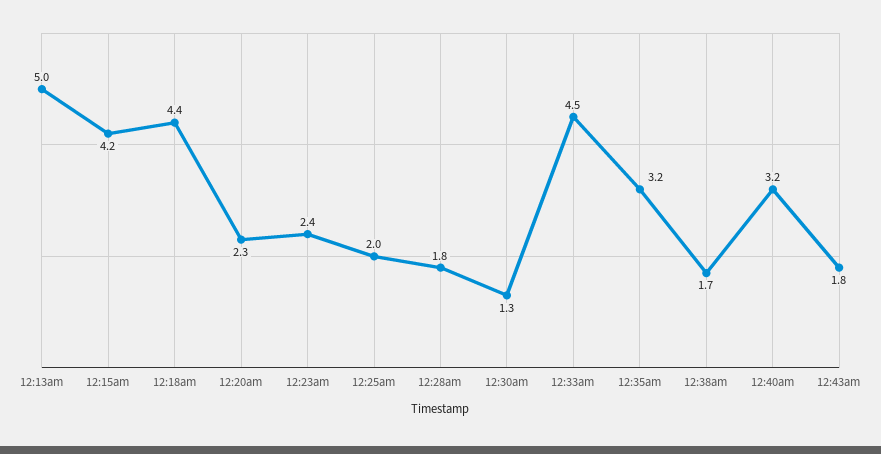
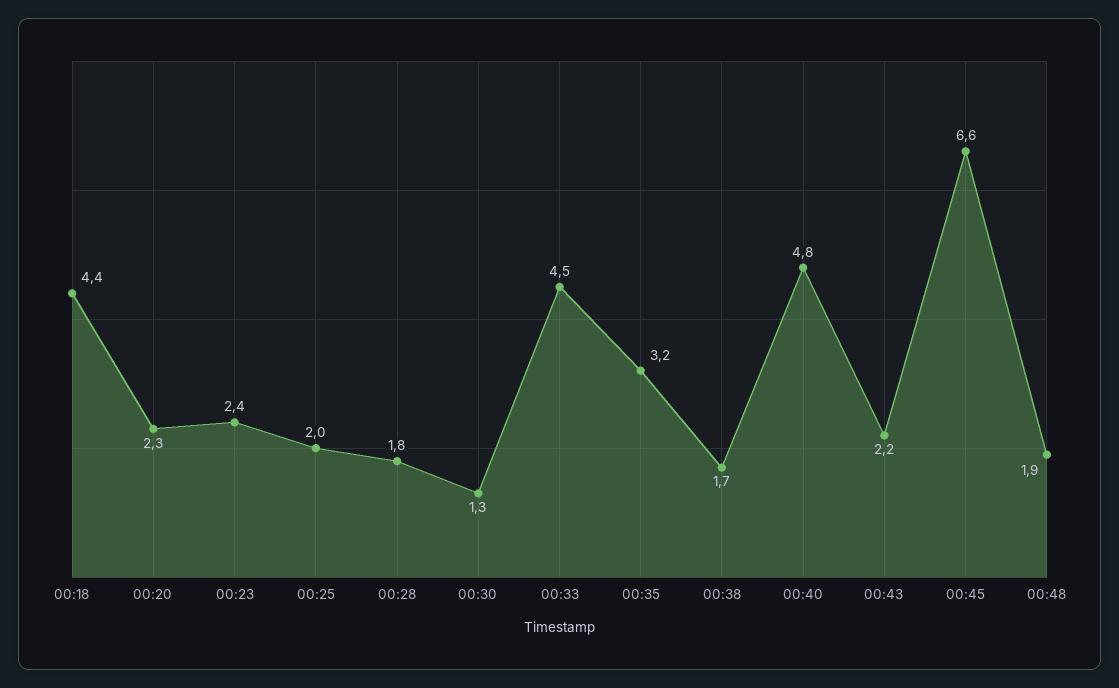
12:13am: 5 -> none
12:15am: 4.2 -> none
12:40am: 3.2 -> 4.8
12:43am: 1.8 -> 2.2
00:45: none -> 6.6
00:48: none -> 1.9

